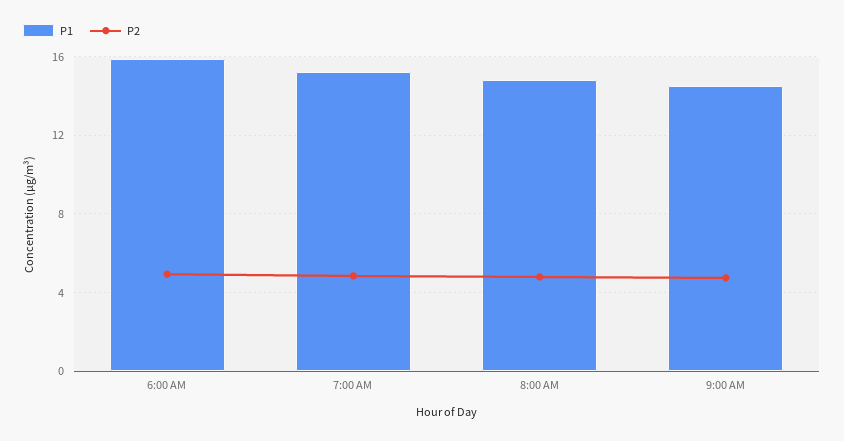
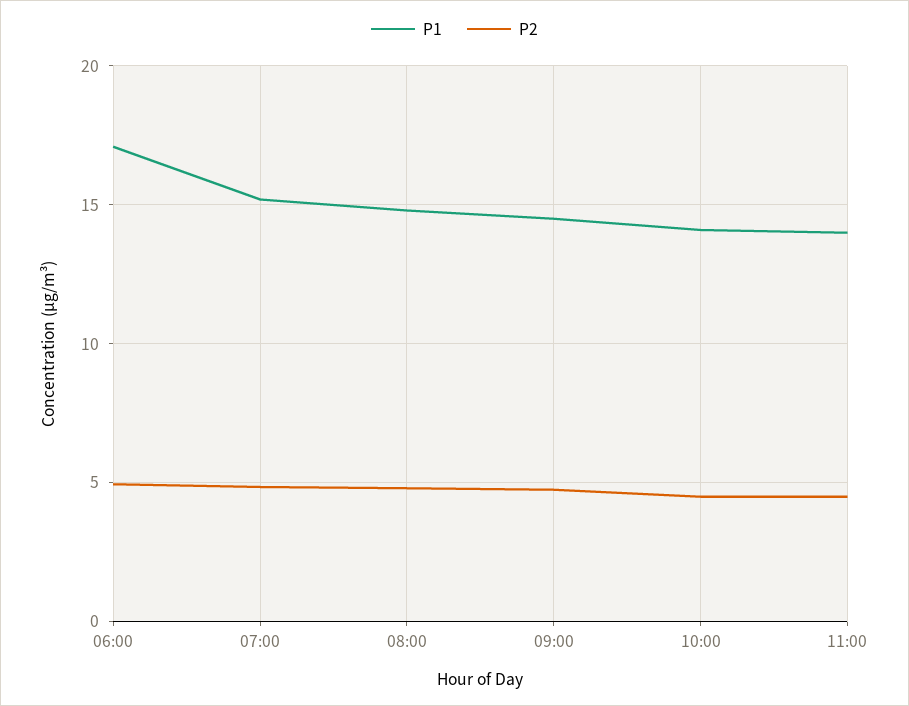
P1, 6:00 AM: 16 -> 17
P1, 10:00: none -> 14
P2, 10:00: none -> 4.5
P1, 11:00: none -> 14
P2, 11:00: none -> 4.5

